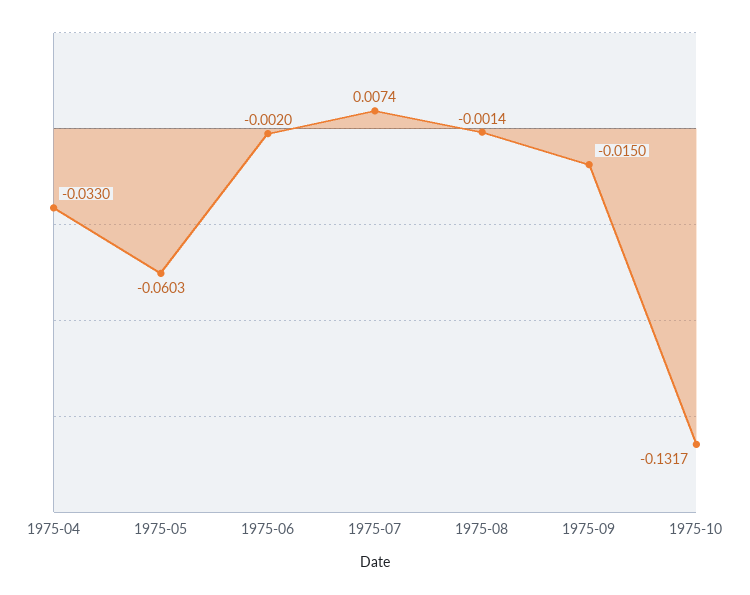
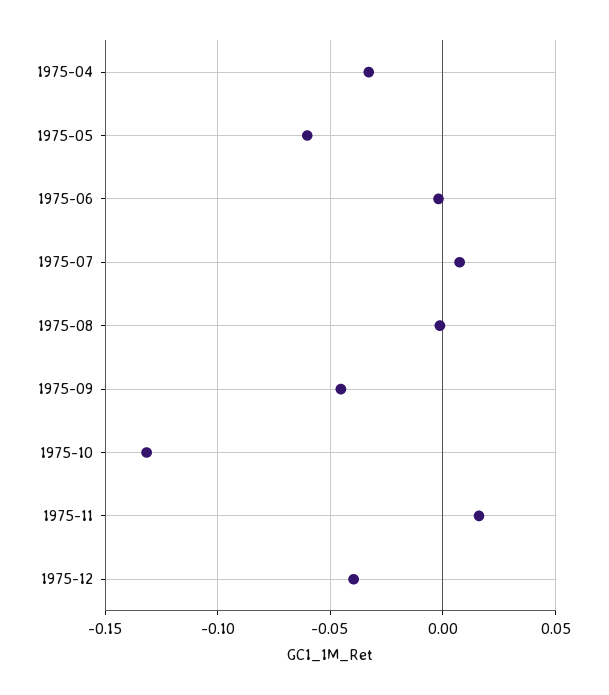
1975-09: -0.015 -> -0.045
1975-11: none -> 0.015
1975-12: none -> -0.04

